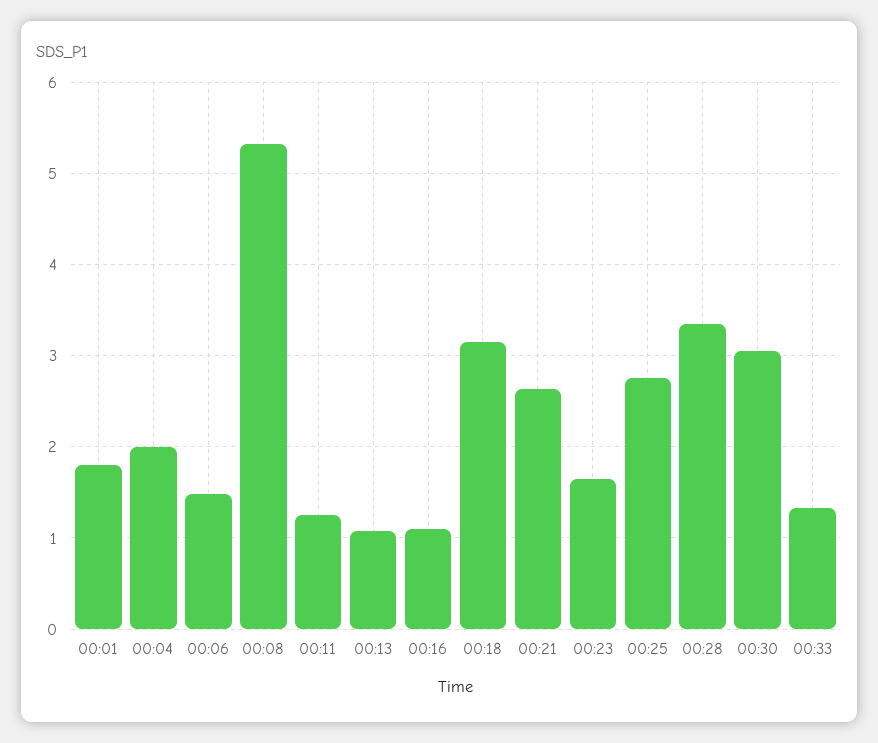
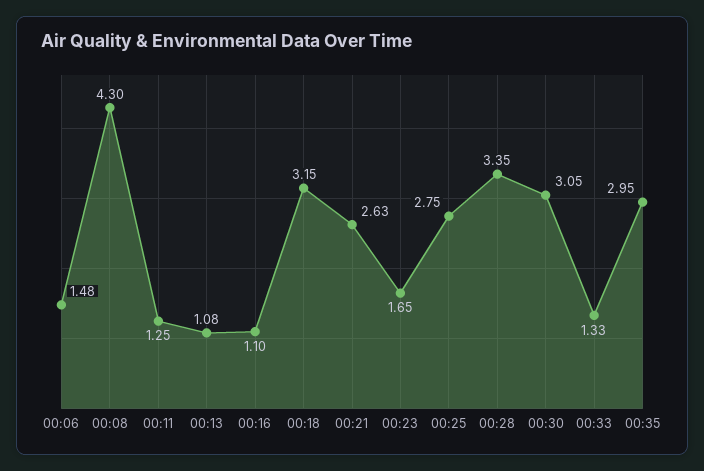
00:01: 1.8 -> none
00:04: 2 -> none
00:08: 5.3 -> 4.3
00:35: none -> 2.95

